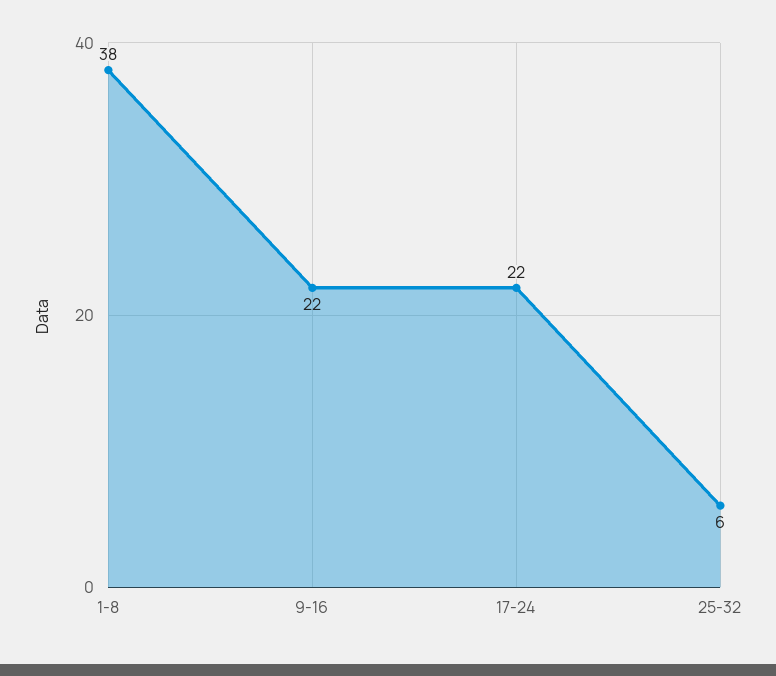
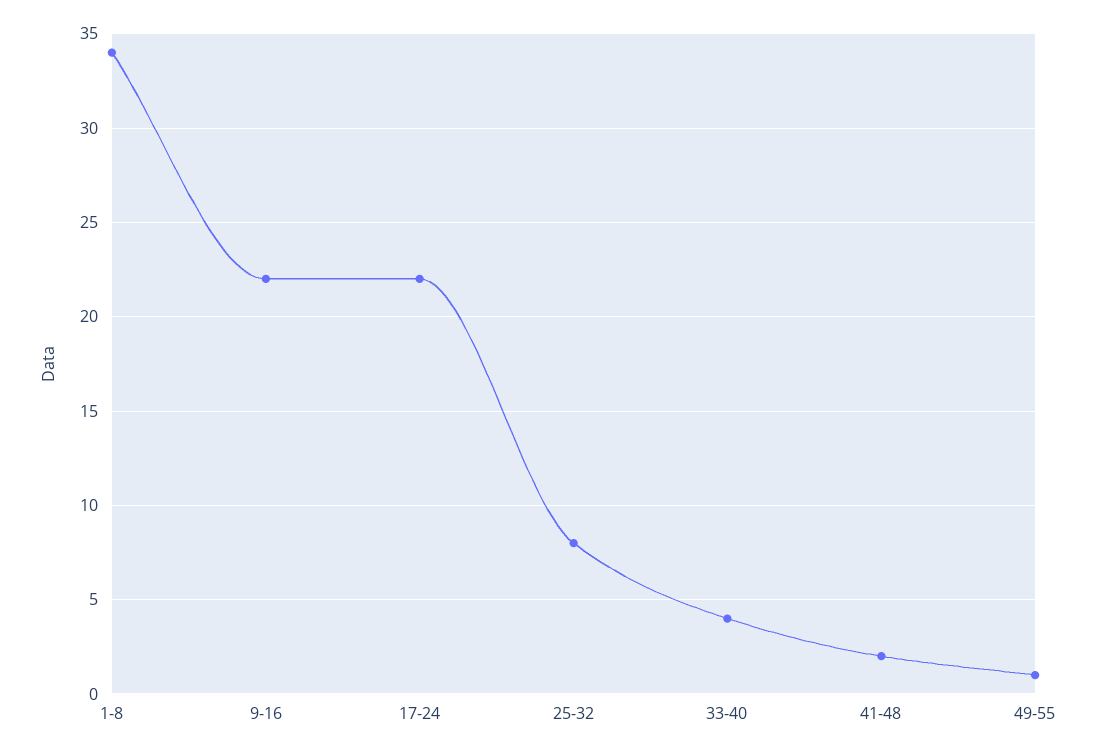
1-8: 38 -> 34
25-32: 6 -> 8
33-40: none -> 4
41-48: none -> 2
49-55: none -> 1

